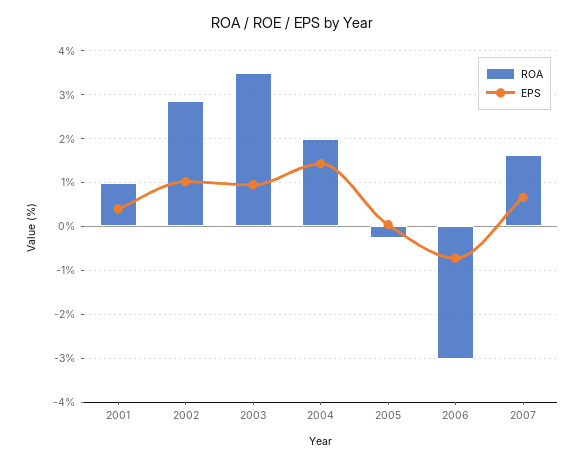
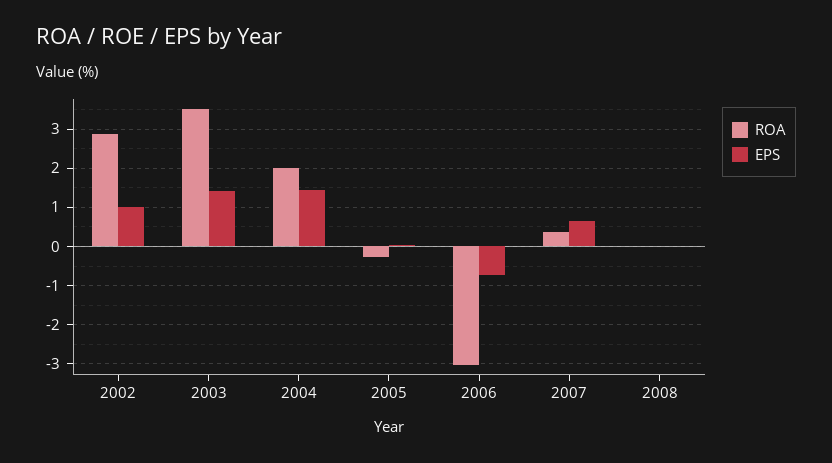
ROA, 2001: 1 -> none
EPS, 2001: 0.4 -> none
EPS, 2003: 1 -> 1.4
ROA, 2007: 1.6 -> 0.4
ROA, 2008: none -> 0
EPS, 2008: none -> 0

